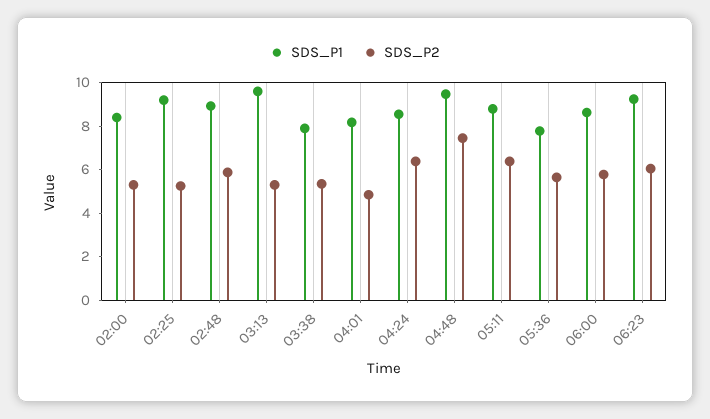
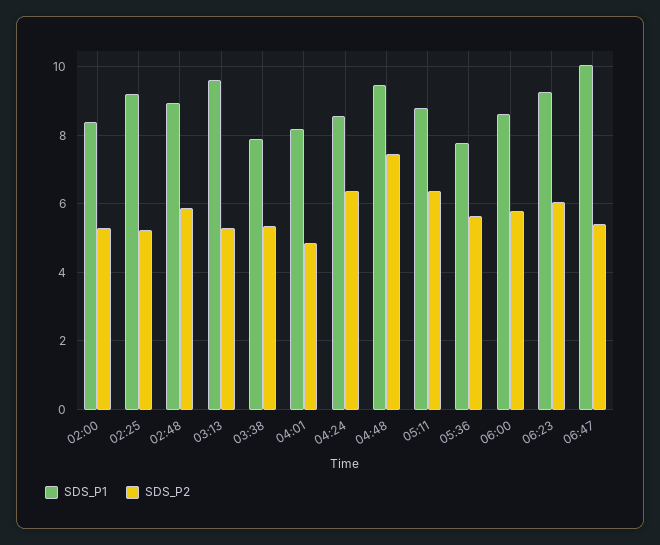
SDS_P1, 06:47: none -> 10
SDS_P2, 06:47: none -> 5.4

